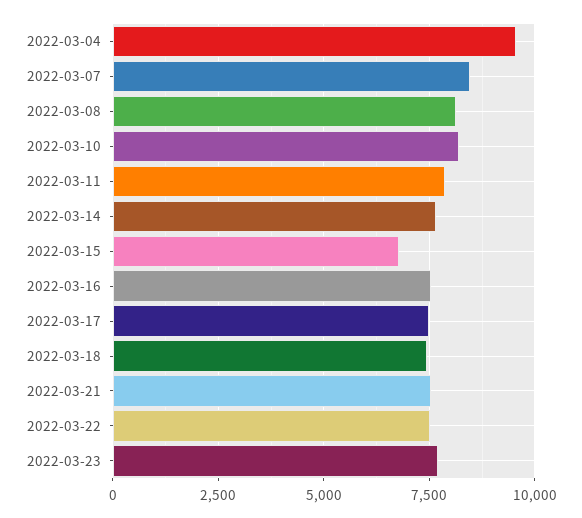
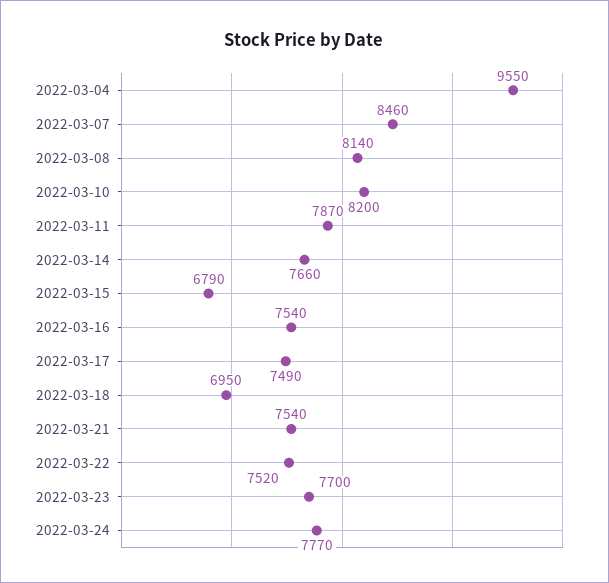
2022-03-18: 7500 -> 6950
2022-03-24: none -> 7770

